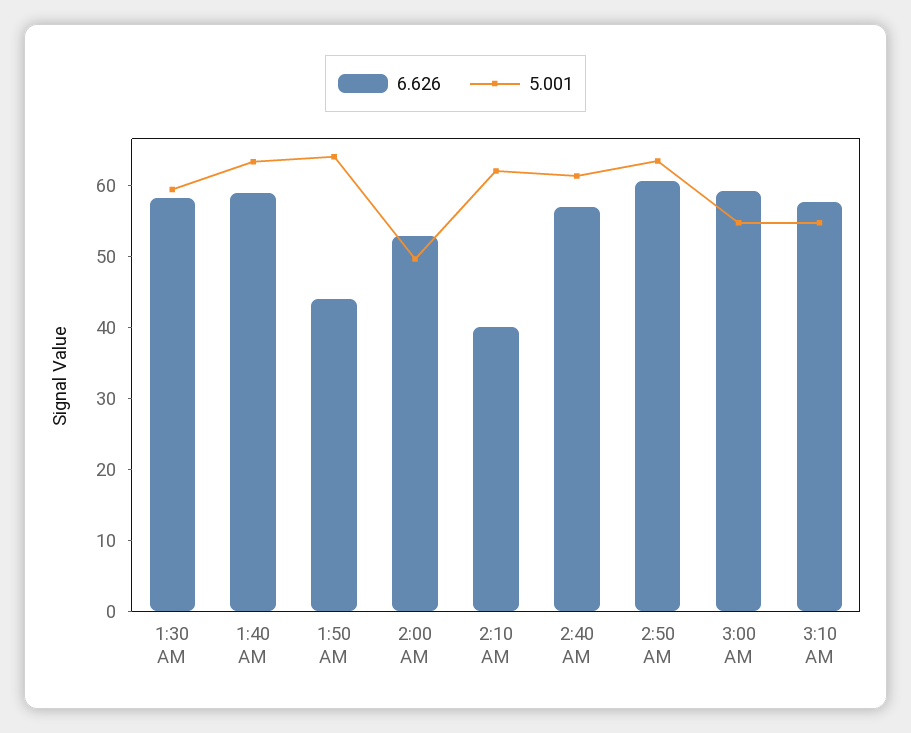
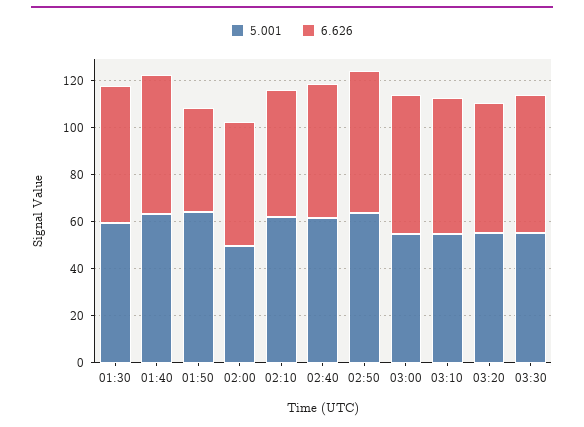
6.626, 2:10 AM: 40 -> 55
5.001, 03:20: none -> 55
6.626, 03:20: none -> 55
5.001, 03:30: none -> 55
6.626, 03:30: none -> 60

